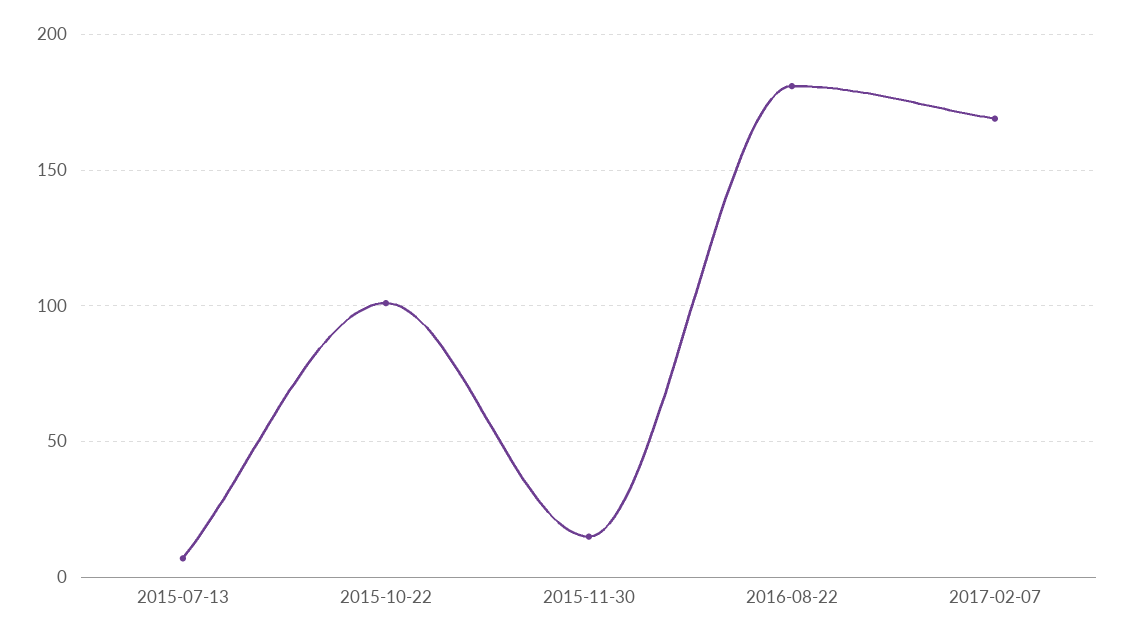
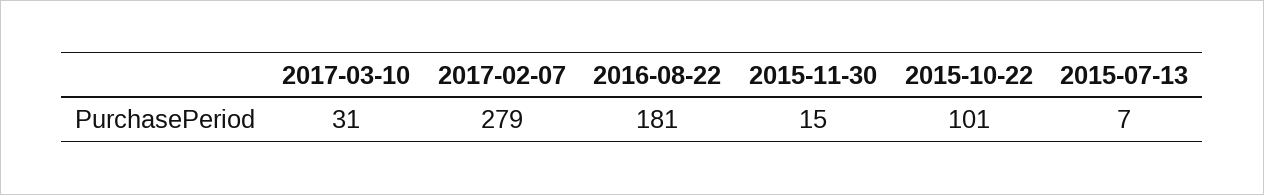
2017-02-07: 170 -> 279
2017-03-10: none -> 31

